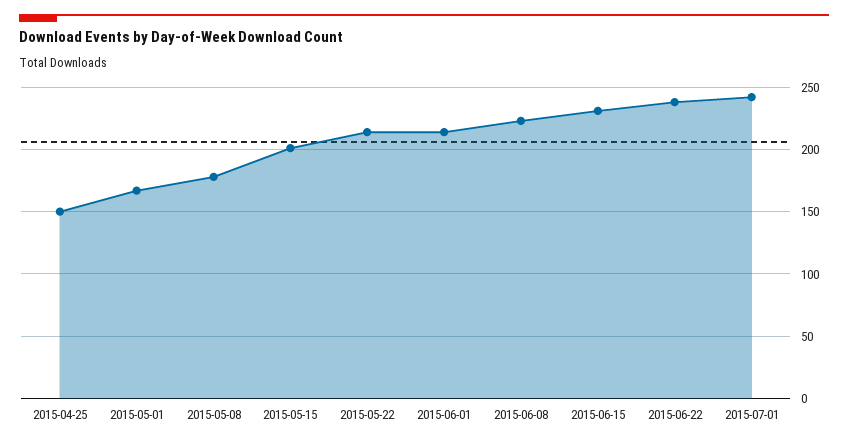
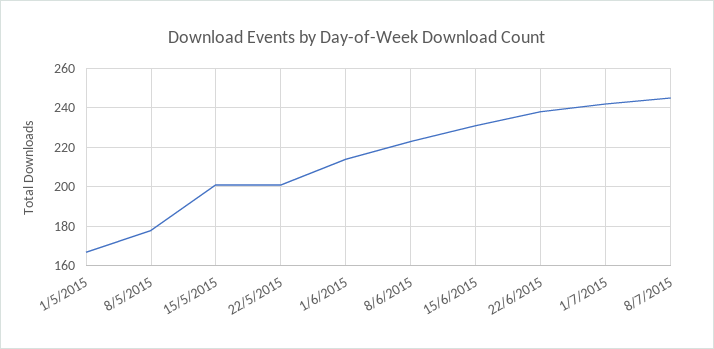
2015-04-25: 150 -> none
2015-05-22: 215 -> 200
8/7/2015: none -> 245

